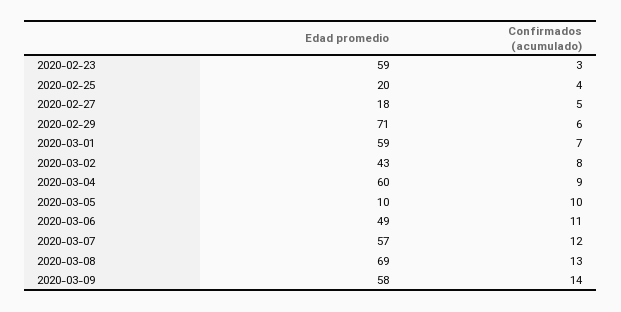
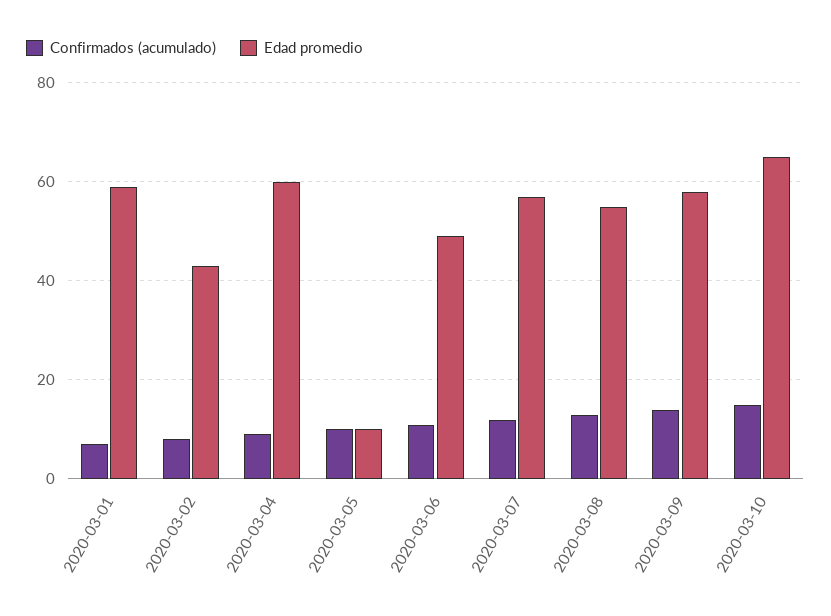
Edad promedio, 2020-02-23: 59 -> none
Confirmados (acumulado), 2020-02-23: 3 -> none
Edad promedio, 2020-02-25: 20 -> none
Confirmados (acumulado), 2020-02-25: 4 -> none
Edad promedio, 2020-02-27: 18 -> none
Confirmados (acumulado), 2020-02-27: 5 -> none
Edad promedio, 2020-02-29: 71 -> none
Confirmados (acumulado), 2020-02-29: 6 -> none
Edad promedio, 2020-03-08: 69 -> 55
Confirmados (acumulado), 2020-03-10: none -> 15
Edad promedio, 2020-03-10: none -> 65

